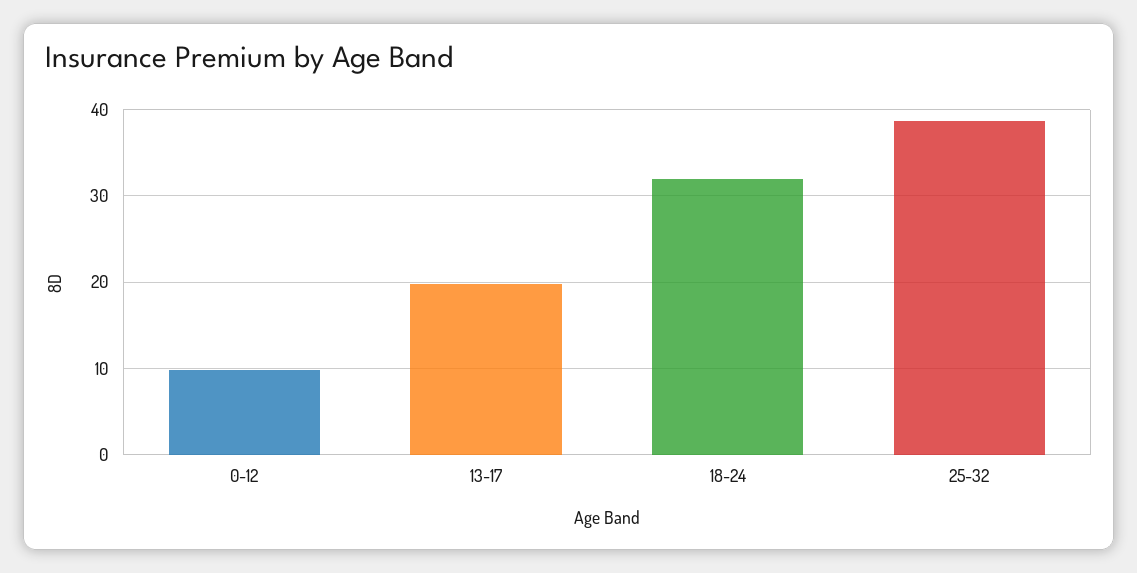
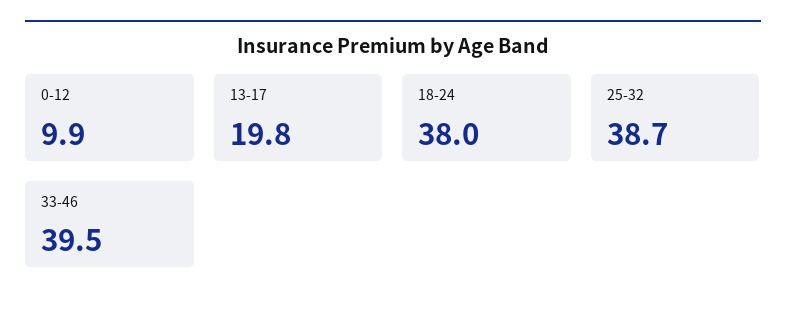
18-24: 32 -> 38
33-46: none -> 39.5

